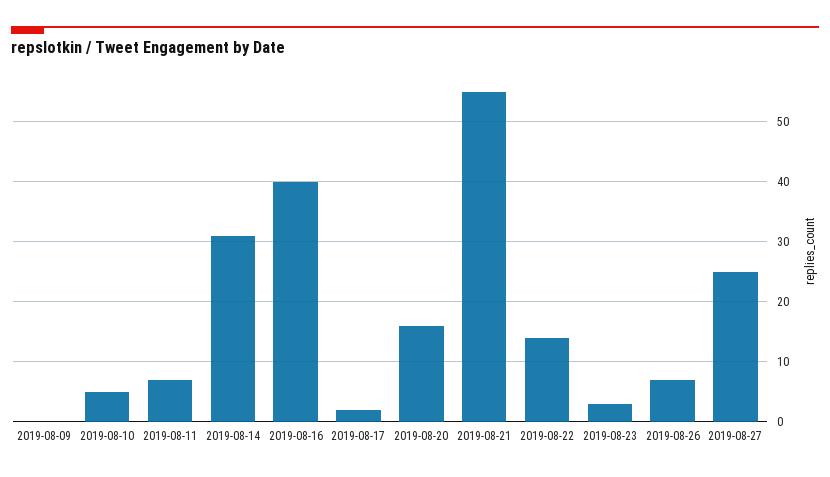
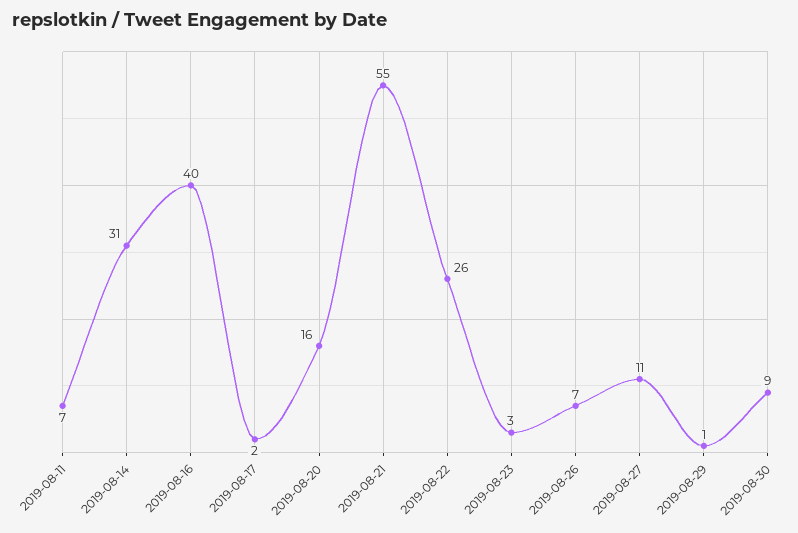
2019-08-09: 0 -> none
2019-08-10: 5 -> none
2019-08-22: 15 -> 26
2019-08-27: 25 -> 11
2019-08-29: none -> 1
2019-08-30: none -> 9

